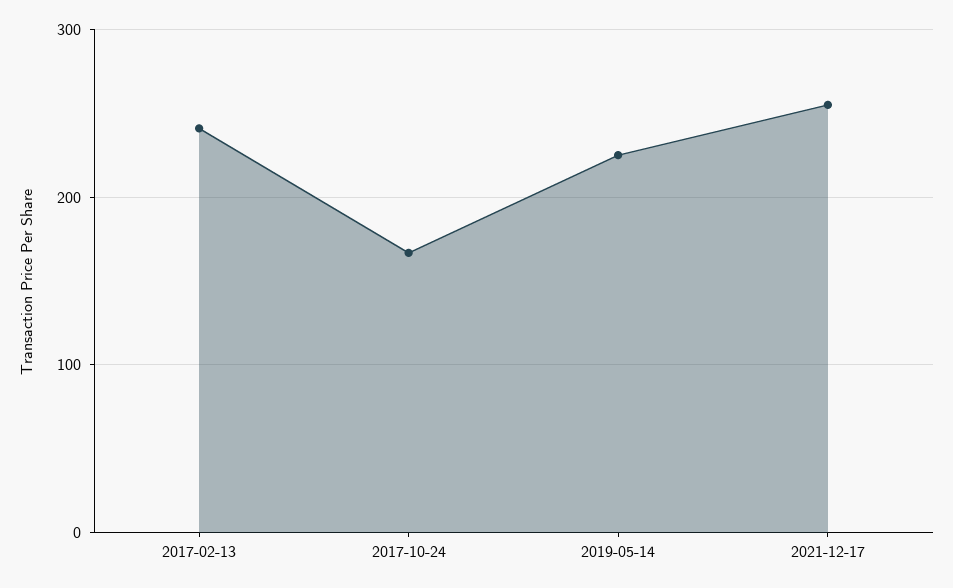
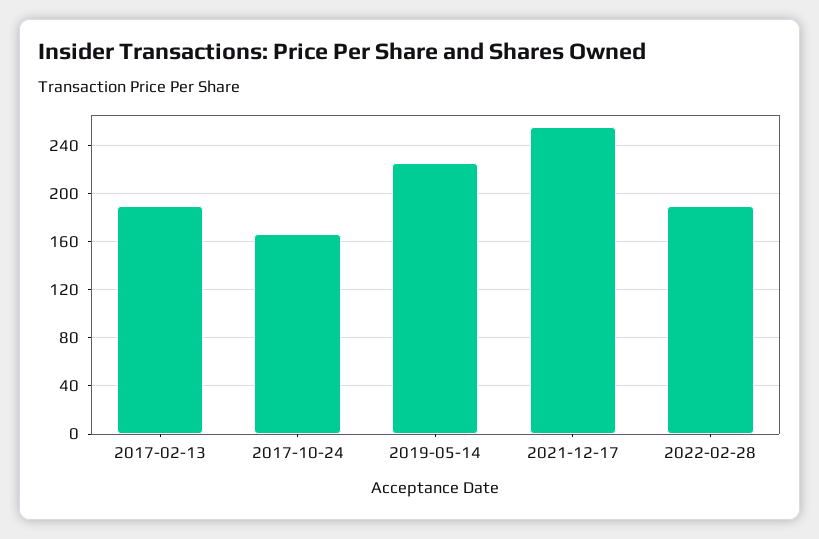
2017-02-13: 240 -> 190
2022-02-28: none -> 190

